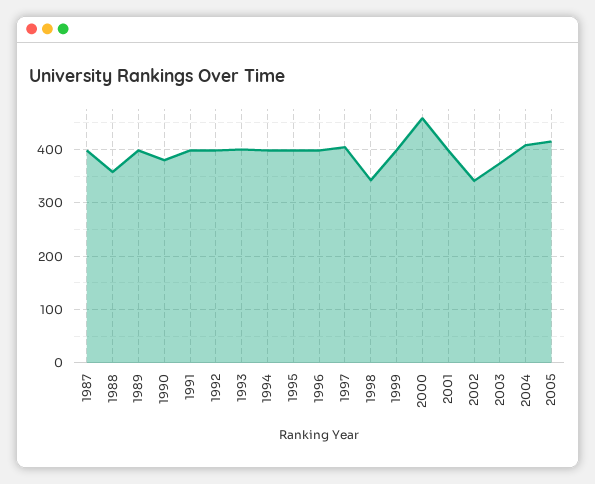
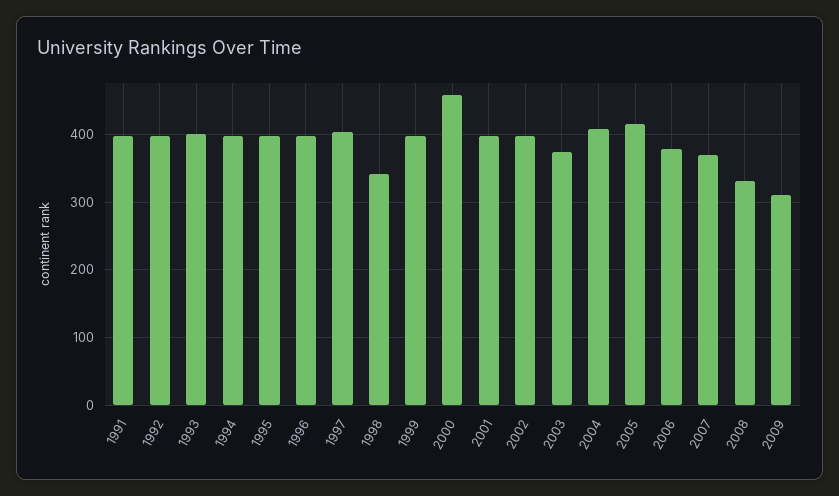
1987: 400 -> none
1988: 360 -> none
1989: 400 -> none
1990: 380 -> none
2002: 340 -> 400
2006: none -> 380
2007: none -> 370
2008: none -> 330
2009: none -> 310

